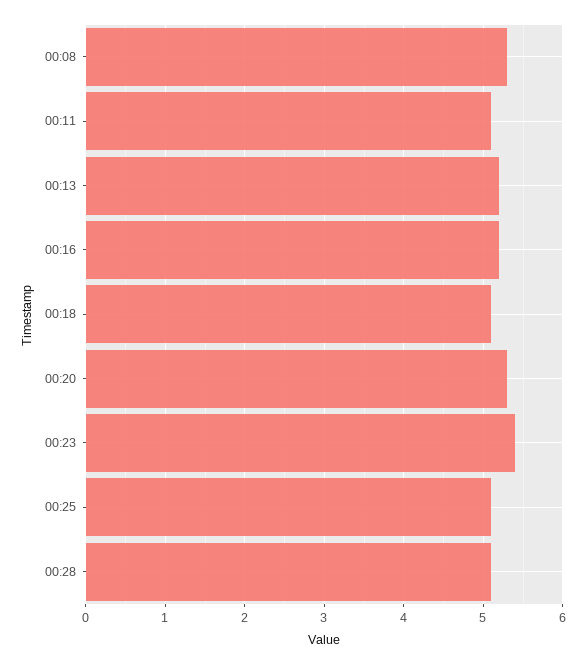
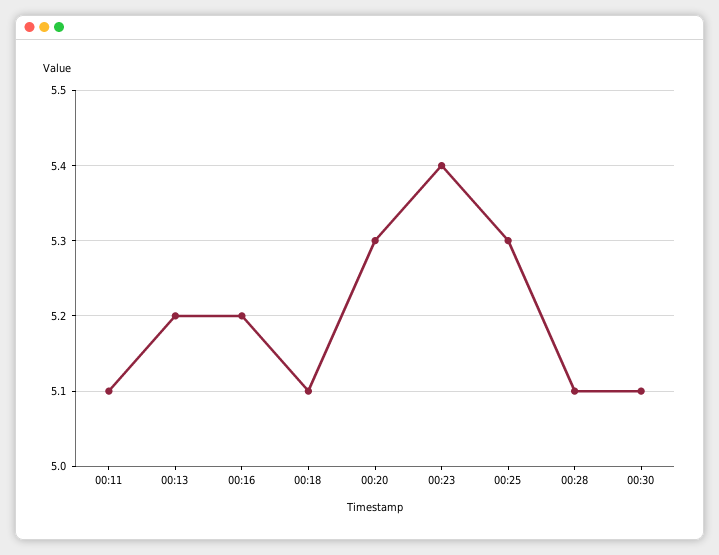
00:08: 5.3 -> none
00:25: 5.1 -> 5.3
00:30: none -> 5.1

